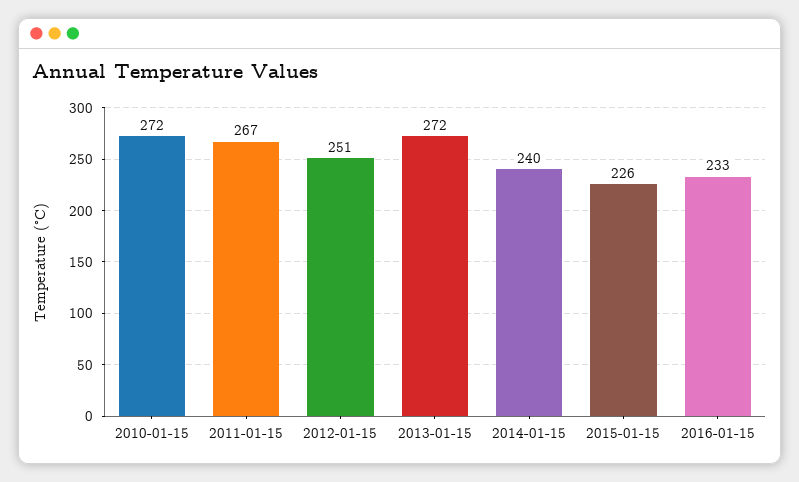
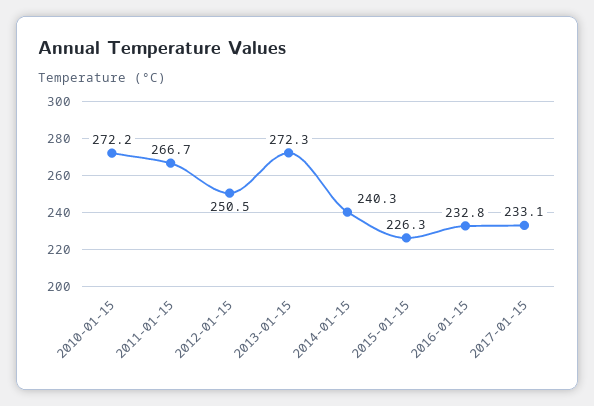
2017-01-15: none -> 233.1

